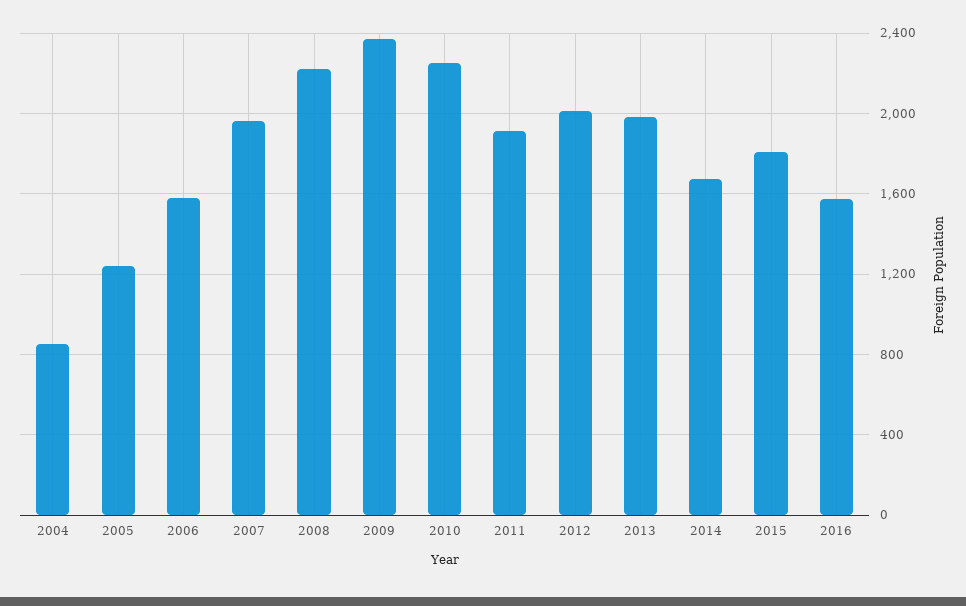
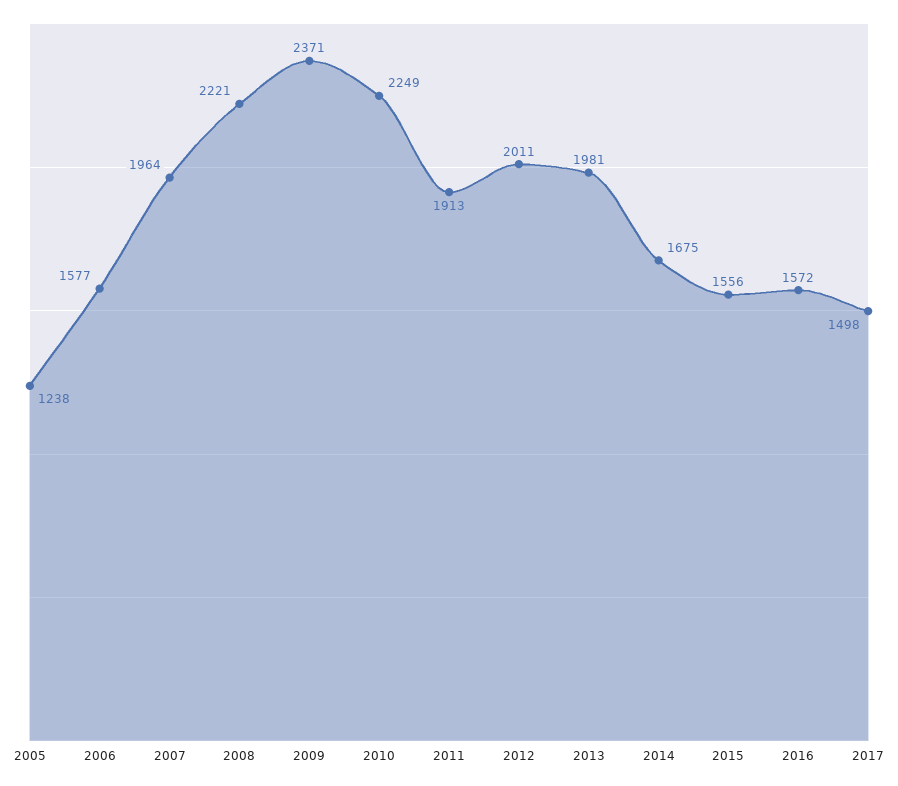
2004: 850 -> none
2015: 1800 -> 1556
2017: none -> 1498

